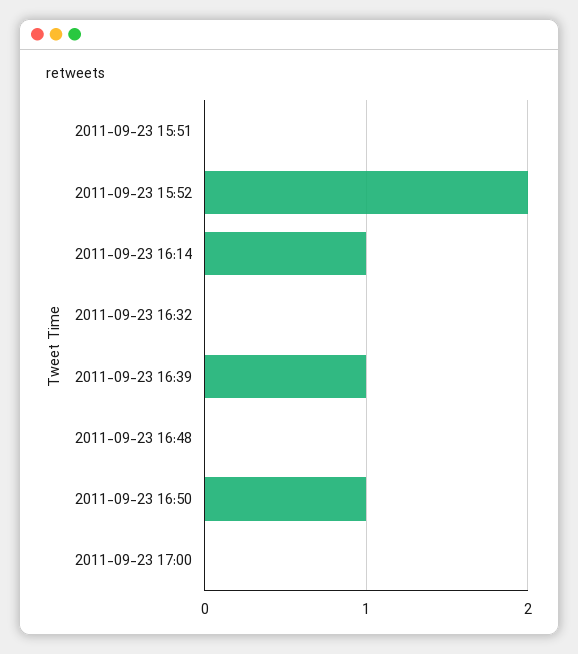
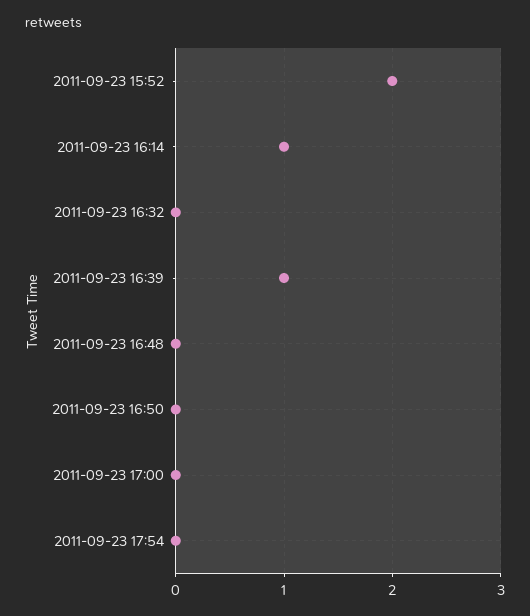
2011-09-23 15:51: 0 -> none
2011-09-23 16:50: 1 -> 0
2011-09-23 17:54: none -> 0

